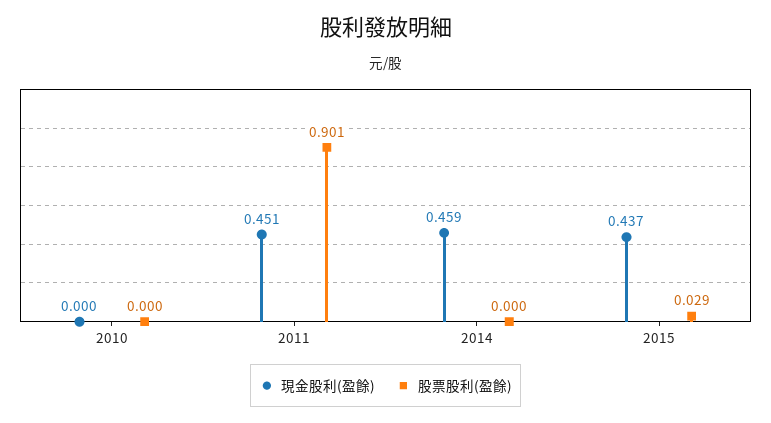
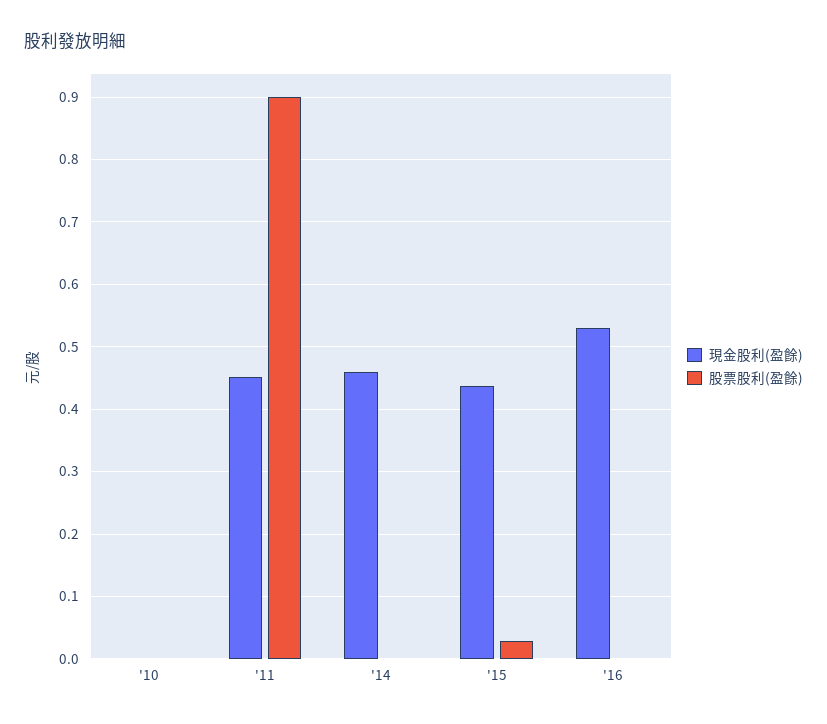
現金股利(盈餘), '16: none -> 0.53
股票股利(盈餘), '16: none -> 0

